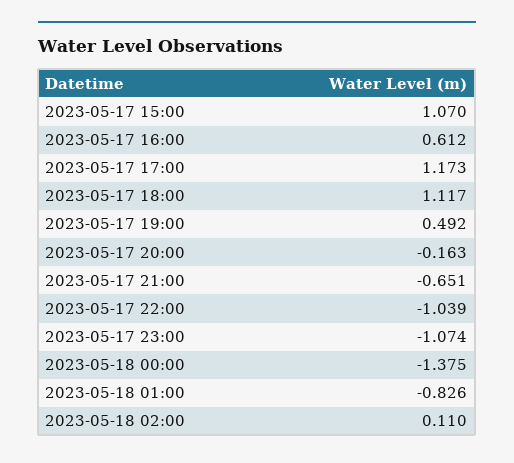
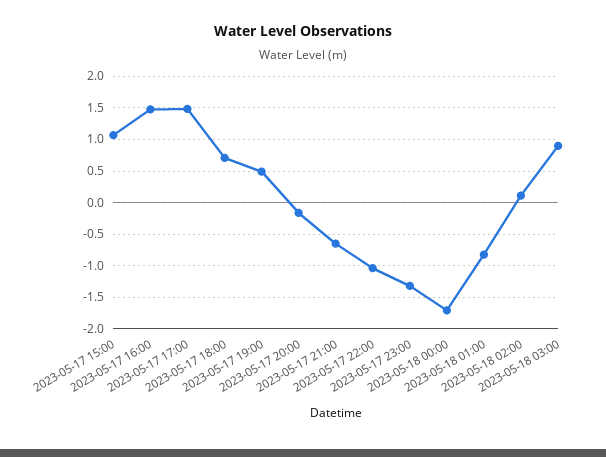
2023-05-17 16:00: 0.612 -> 1.5
2023-05-17 17:00: 1.173 -> 1.5
2023-05-17 18:00: 1.117 -> 0.7
2023-05-17 23:00: -1.074 -> -1.3
2023-05-18 00:00: -1.375 -> -1.7
2023-05-18 03:00: none -> 0.9

